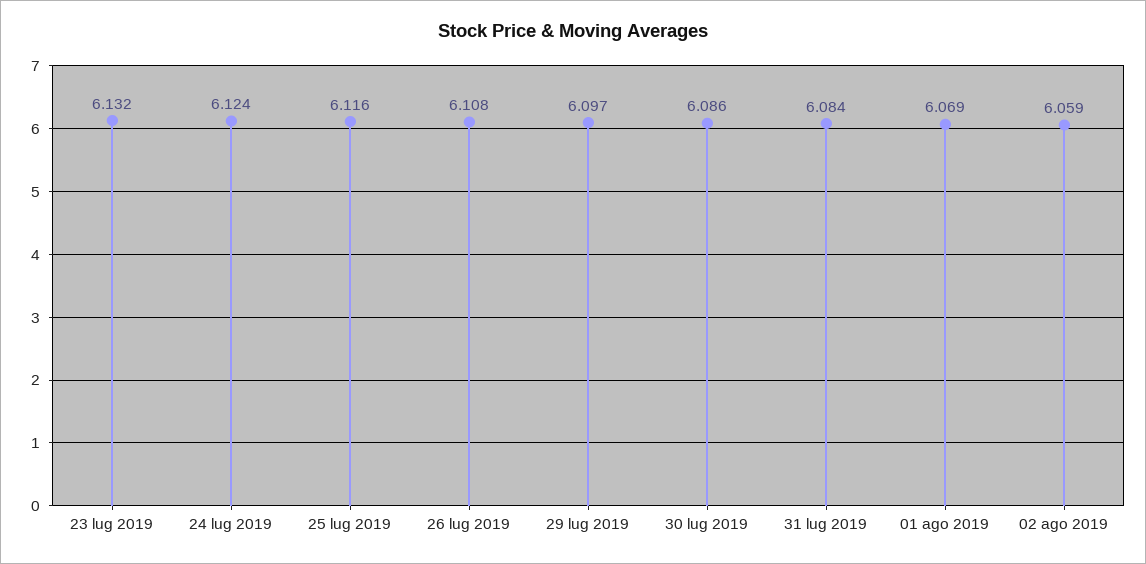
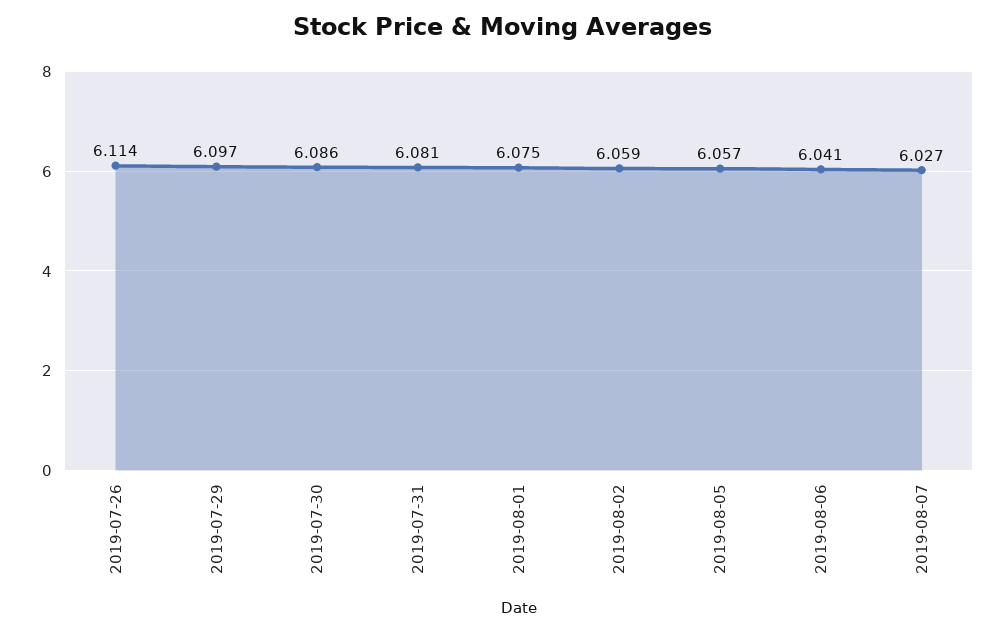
23 lug 2019: 6.132 -> none
24 lug 2019: 6.124 -> none
25 lug 2019: 6.116 -> none
26 lug 2019: 6.108 -> 6.114
31 lug 2019: 6.084 -> 6.081
01 ago 2019: 6.069 -> 6.075
2019-08-05: none -> 6.057
2019-08-06: none -> 6.041
2019-08-07: none -> 6.027

